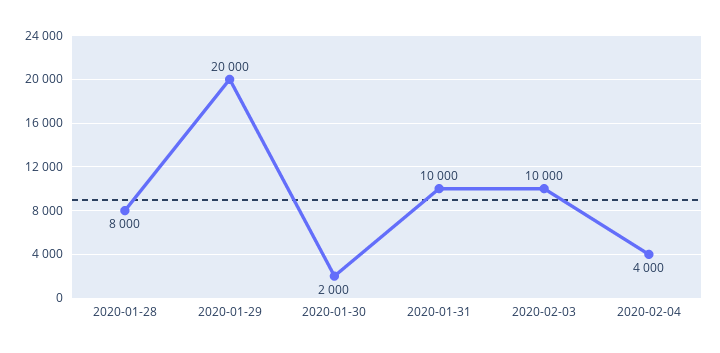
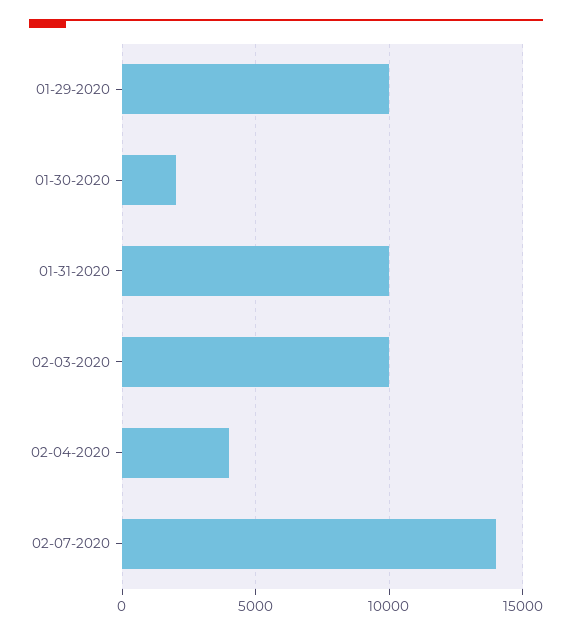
2020-01-28: 8000 -> none
2020-01-29: 20000 -> 10000
02-07-2020: none -> 14000

